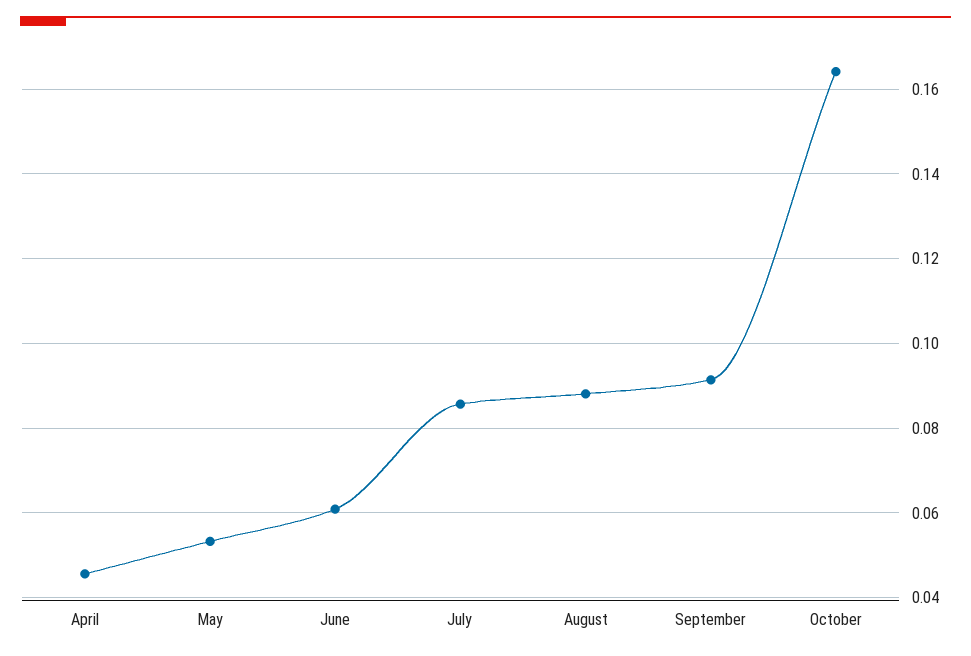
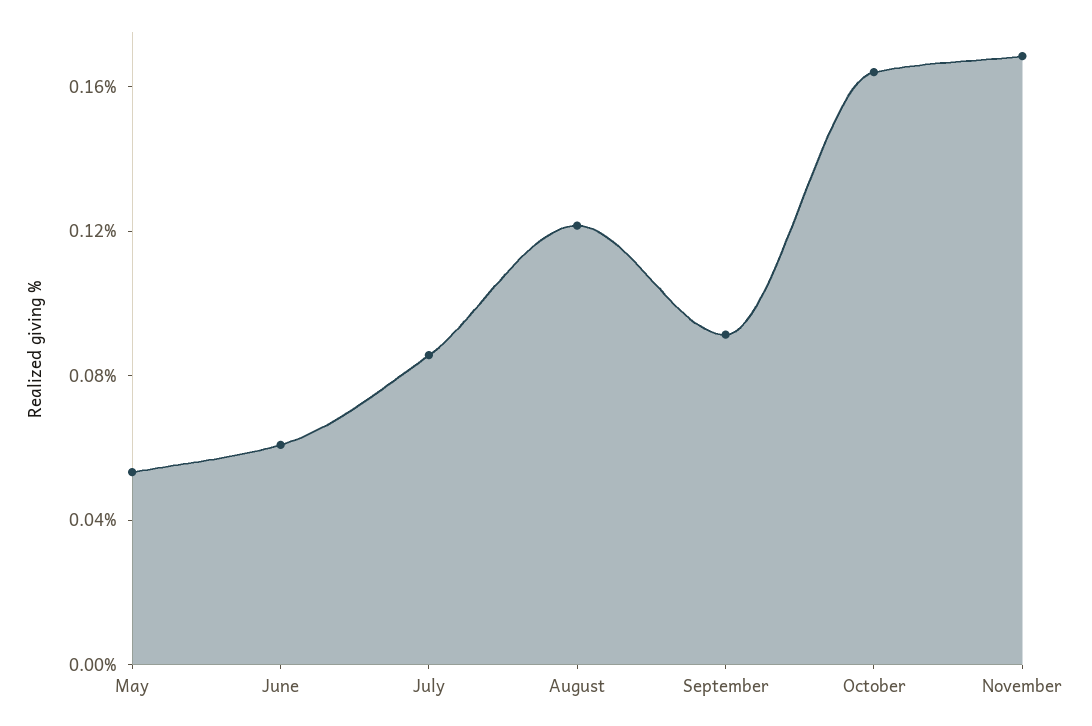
April: 0.046 -> none
August: 0.088 -> 0.12
November: none -> 0.17

